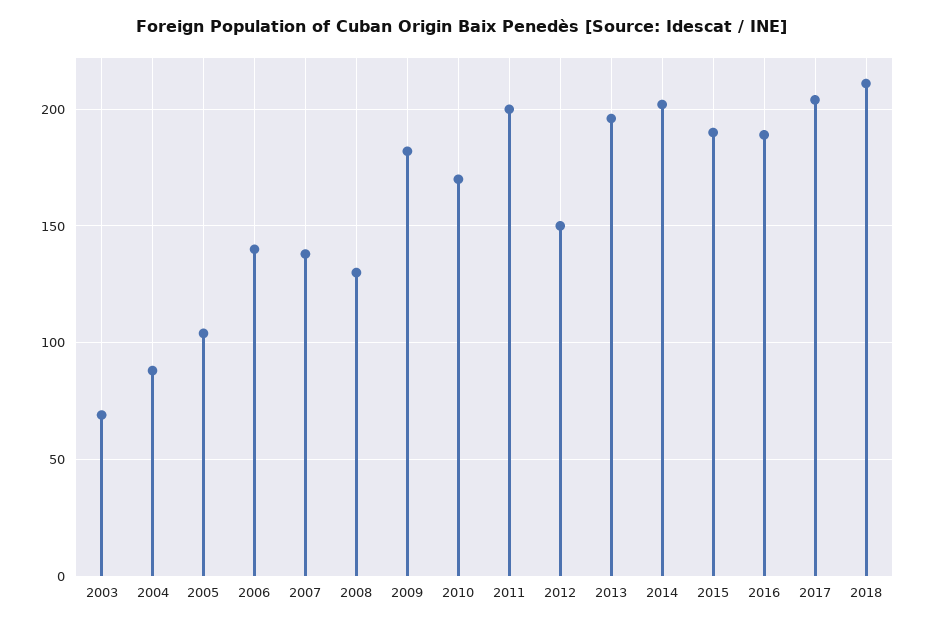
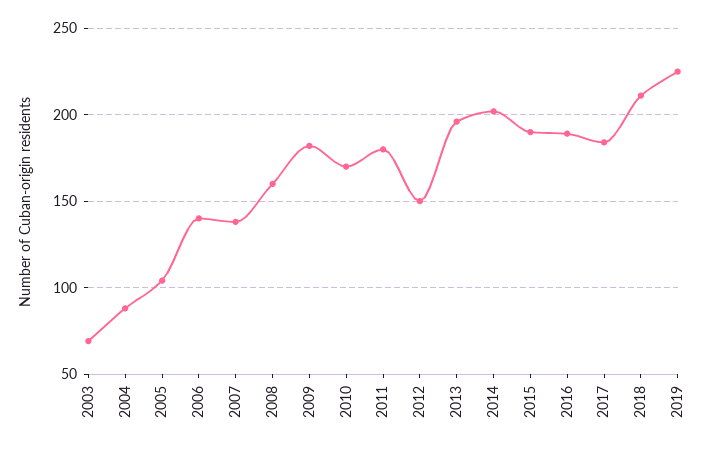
2008: 130 -> 160
2011: 200 -> 180
2017: 205 -> 185
2019: none -> 225

